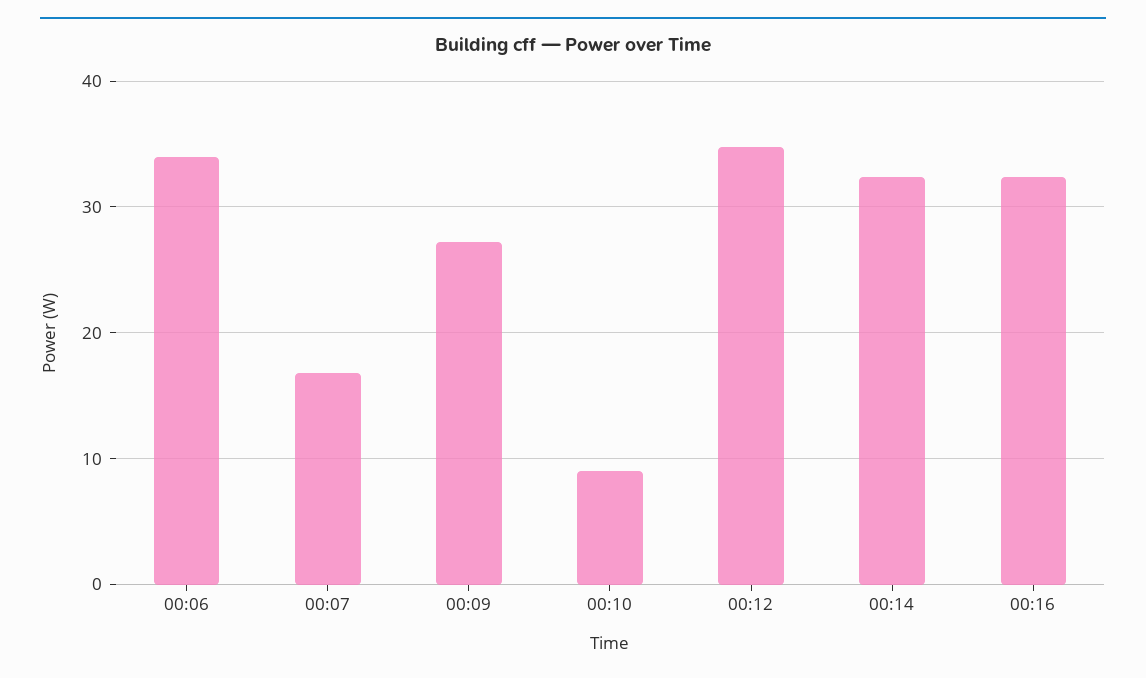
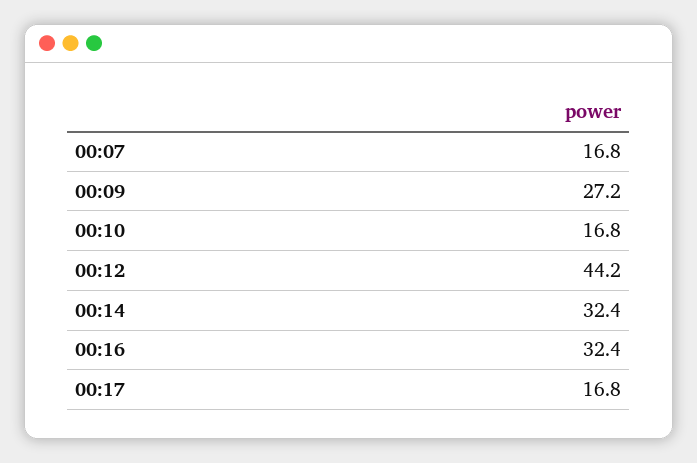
00:06: 34 -> none
00:10: 9 -> 16.8
00:12: 35 -> 44.2
00:17: none -> 16.8

